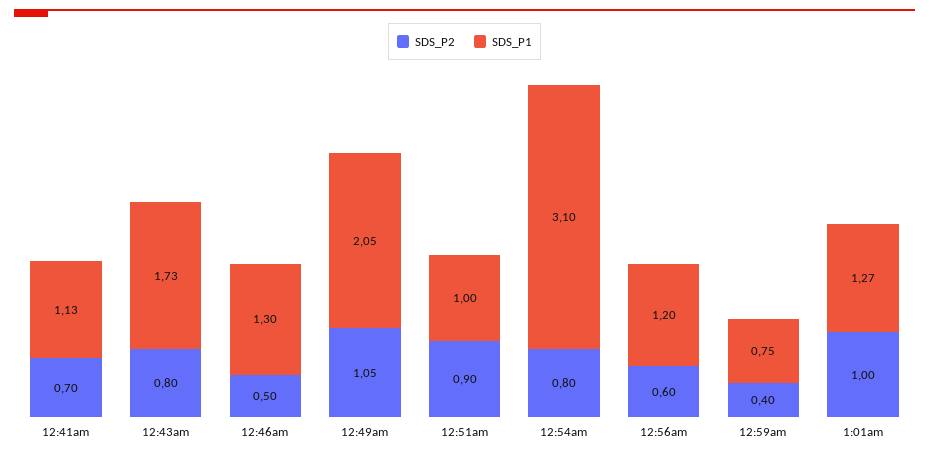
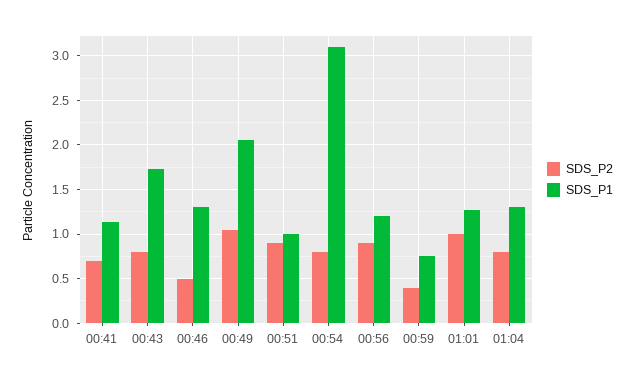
SDS_P2, 12:56am: 0.6 -> 0.9
SDS_P2, 01:04: none -> 0.8
SDS_P1, 01:04: none -> 1.3

